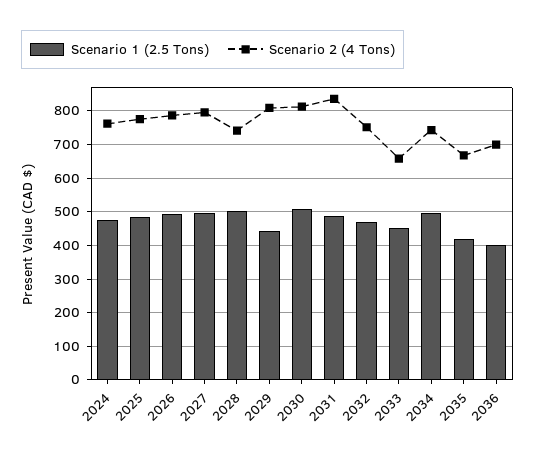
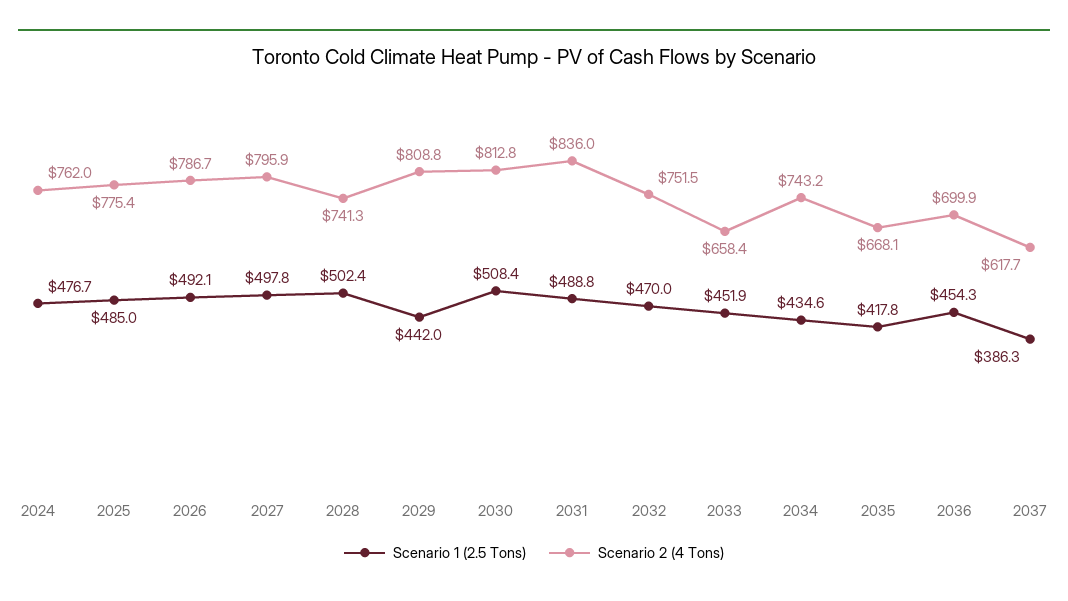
Scenario 1 (2.5 Tons), 2034: 500 -> 434.6
Scenario 1 (2.5 Tons), 2036: 400 -> 454.3
Scenario 1 (2.5 Tons), 2037: none -> 386.3
Scenario 2 (4 Tons), 2037: none -> 617.7

